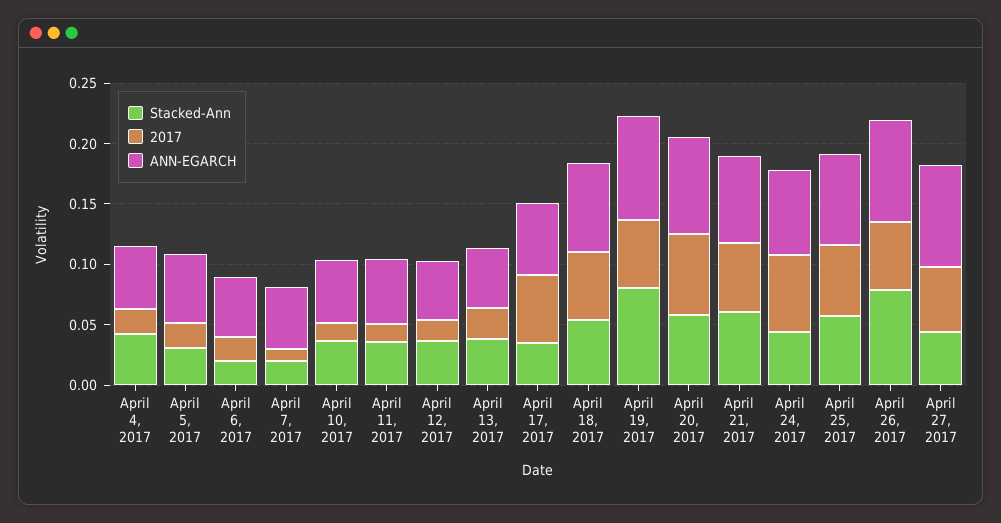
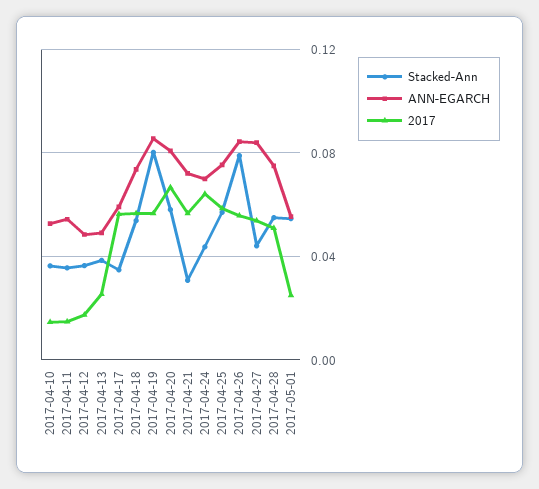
Stacked-Ann, April 4, 2017: 0.04 -> none
2017, April 4, 2017: 0.02 -> none
ANN-EGARCH, April 4, 2017: 0.05 -> none
Stacked-Ann, April 5, 2017: 0.03 -> none
2017, April 5, 2017: 0.02 -> none
ANN-EGARCH, April 5, 2017: 0.06 -> none
Stacked-Ann, April 6, 2017: 0.02 -> none
2017, April 6, 2017: 0.02 -> none
ANN-EGARCH, April 6, 2017: 0.05 -> none
Stacked-Ann, April 7, 2017: 0.02 -> none
2017, April 7, 2017: 0.01 -> none
ANN-EGARCH, April 7, 2017: 0.05 -> none
Stacked-Ann, April 21, 2017: 0.06 -> 0.03
Stacked-Ann, 2017-04-28: none -> 0.055
ANN-EGARCH, 2017-04-28: none -> 0.075
2017, 2017-04-28: none -> 0.05
Stacked-Ann, 2017-05-01: none -> 0.055
ANN-EGARCH, 2017-05-01: none -> 0.055
2017, 2017-05-01: none -> 0.025

